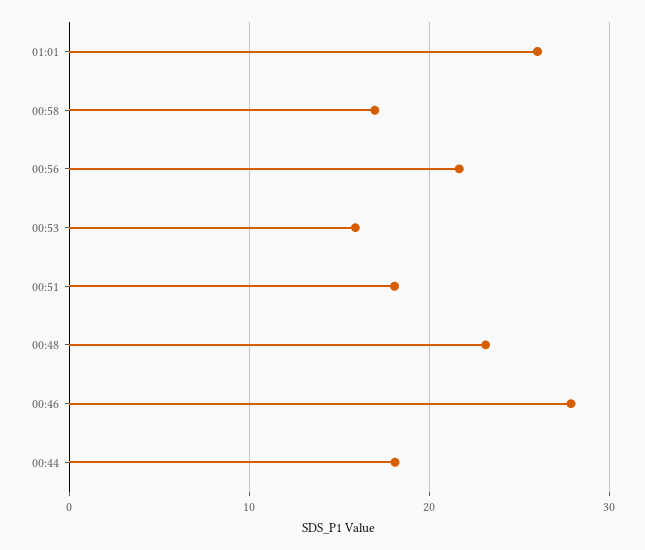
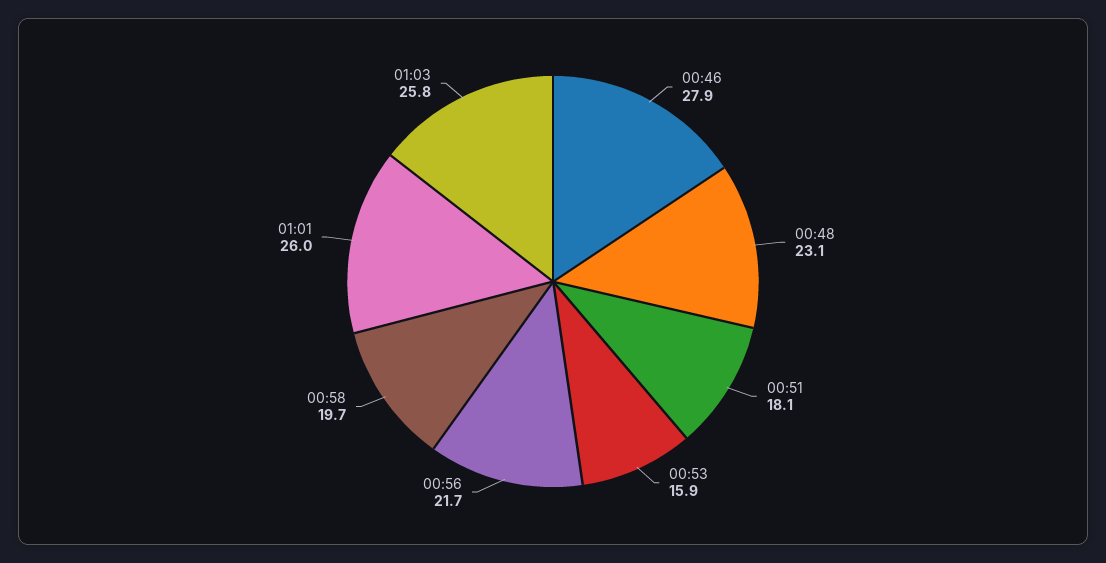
00:58: 17 -> 19.7
00:44: 18 -> none
01:03: none -> 25.8

